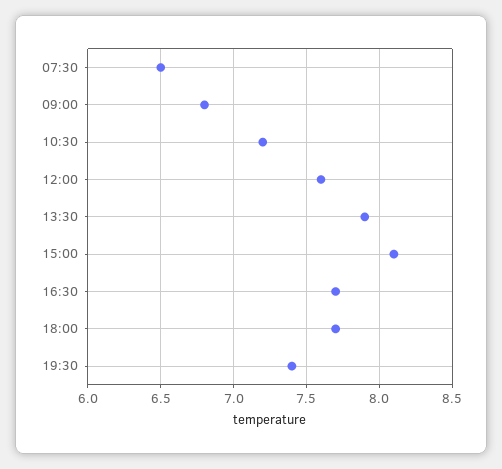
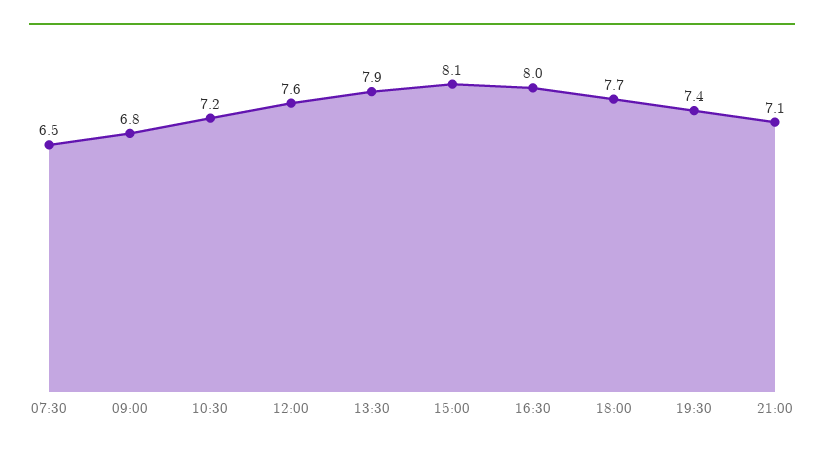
16:30: 7.7 -> 8
21:00: none -> 7.1

